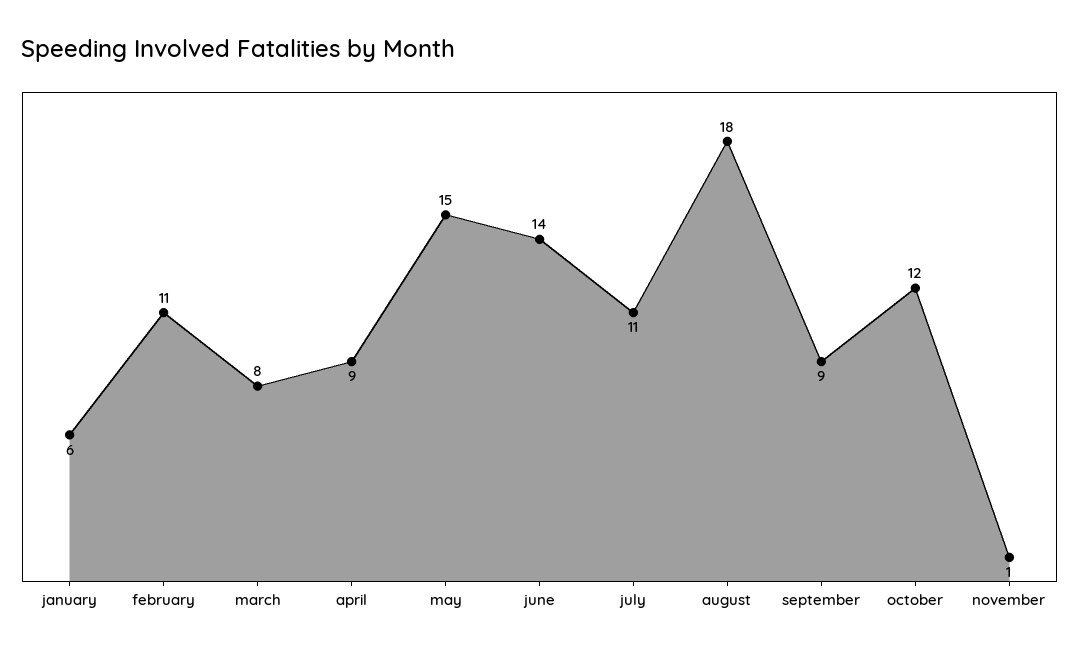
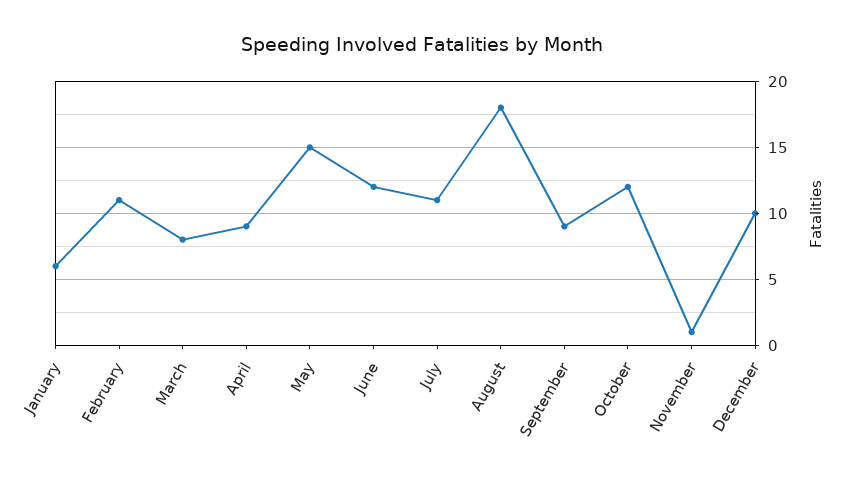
june: 14 -> 12
December: none -> 10

